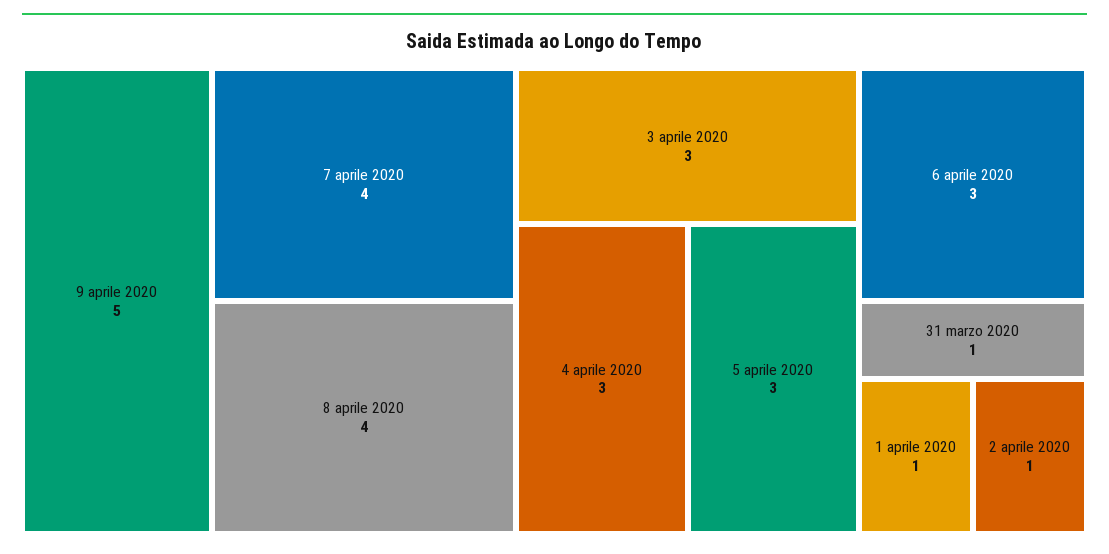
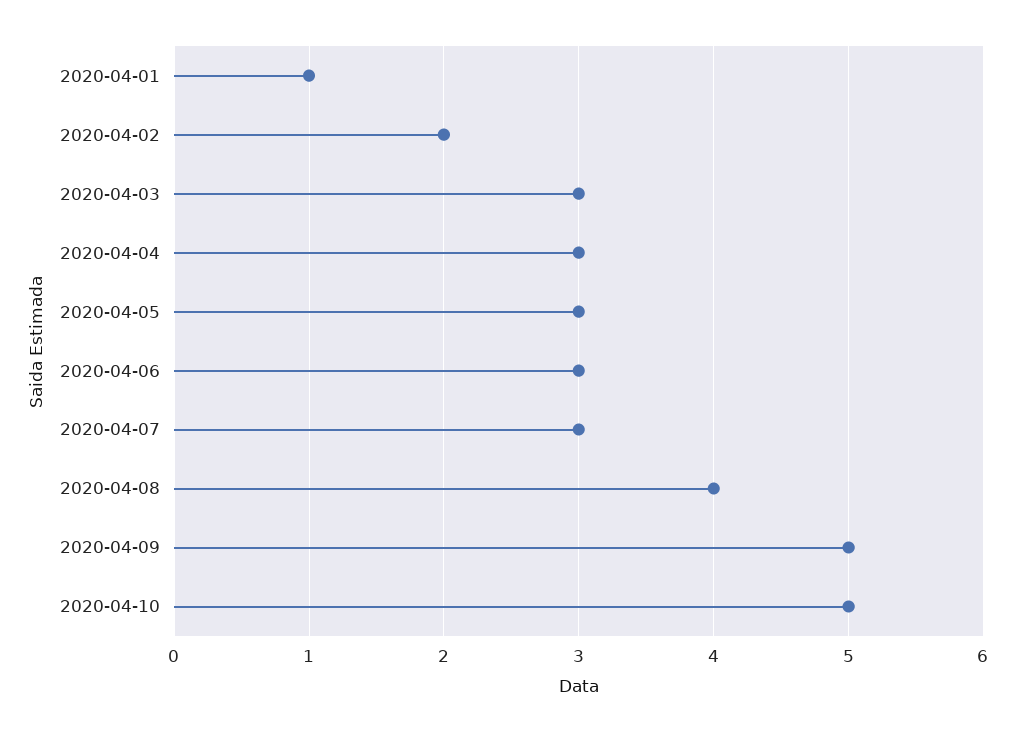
7 aprile 2020: 4 -> 3
31 marzo 2020: 1 -> none
2 aprile 2020: 1 -> 2
2020-04-10: none -> 5

